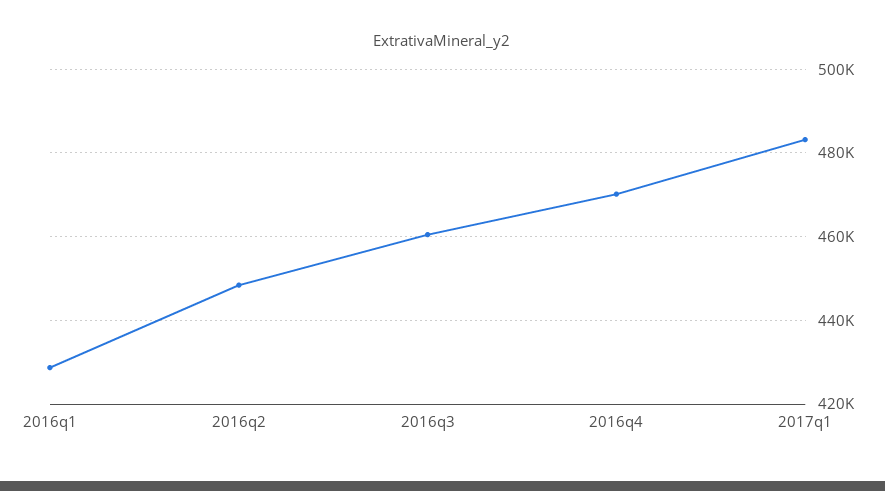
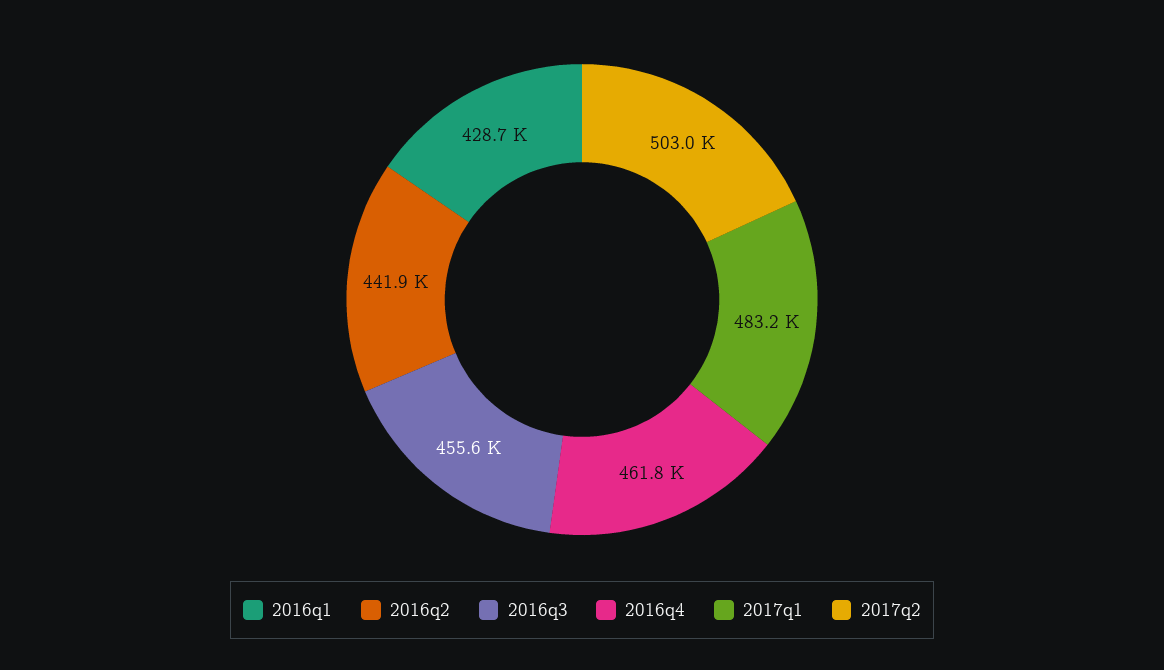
2016q2: 448000 -> 441900
2016q3: 460000 -> 455600
2016q4: 470000 -> 461800
2017q2: none -> 503000

